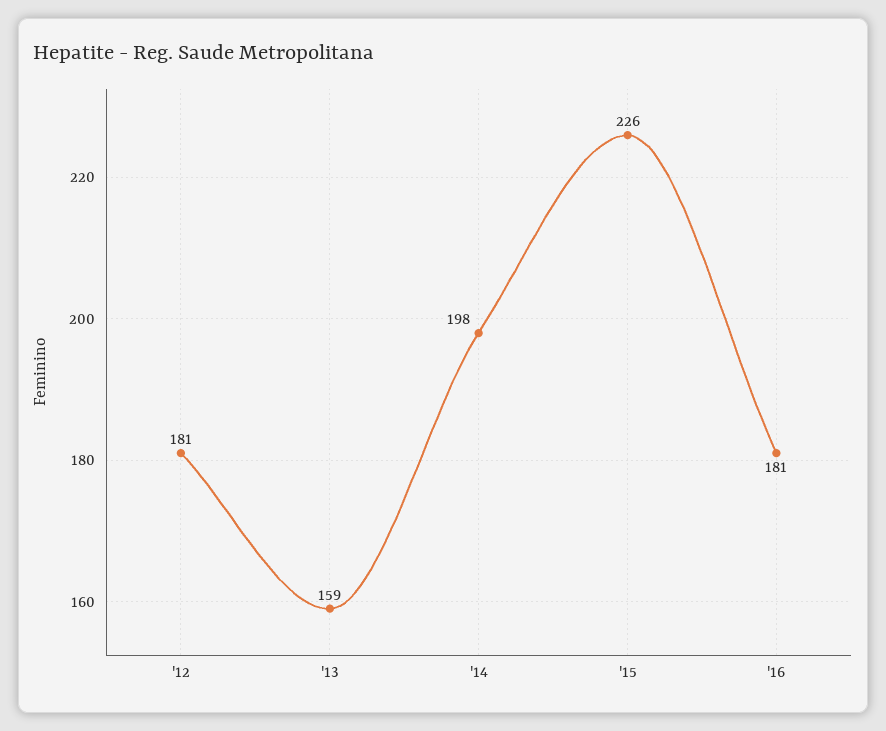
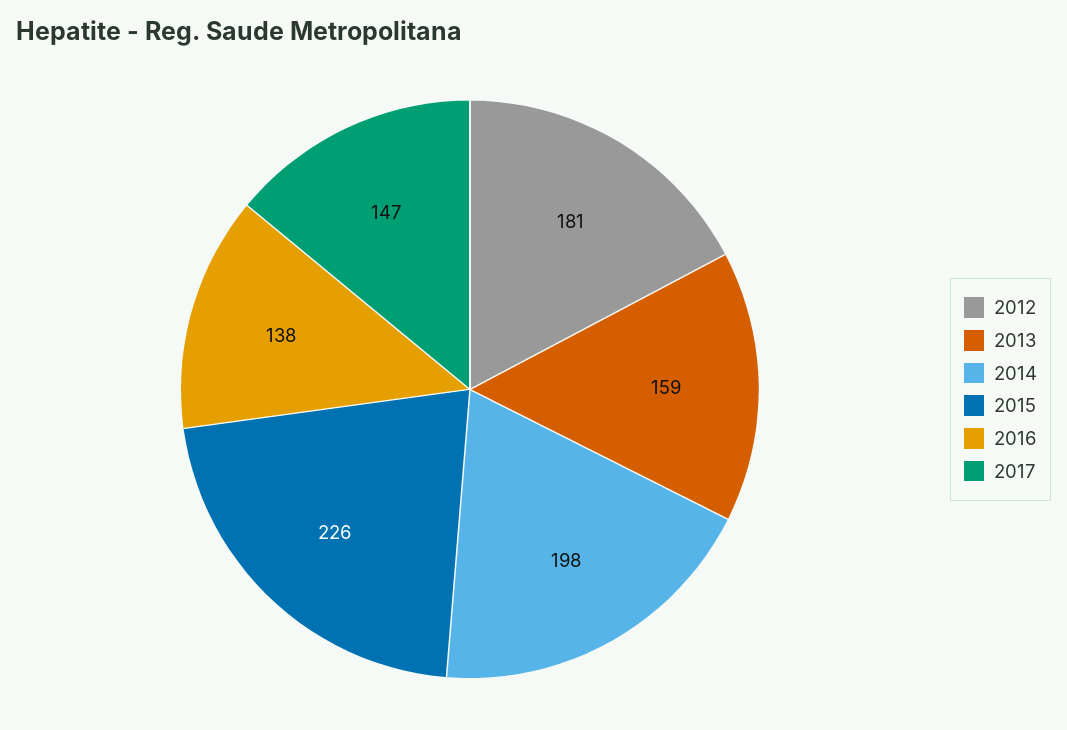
'16: 181 -> 138
2017: none -> 147

